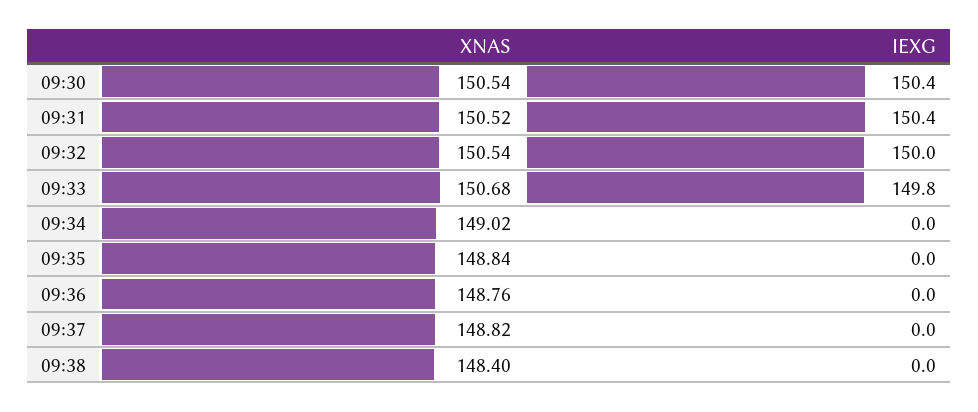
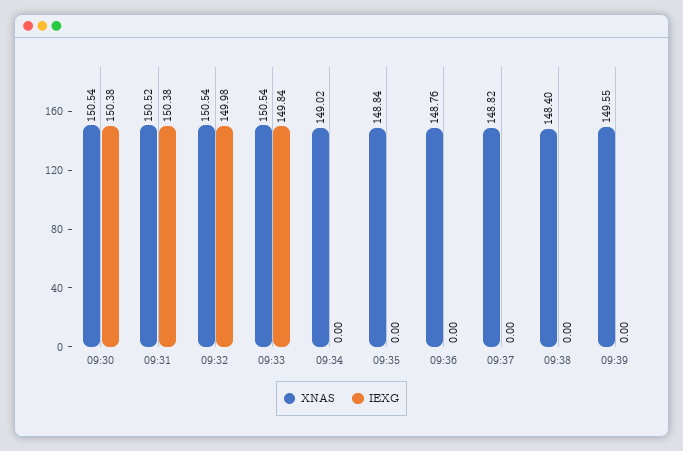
XNAS, 09:33: 150.68 -> 150.54
XNAS, 09:39: none -> 149.55
IEXG, 09:39: none -> 0

